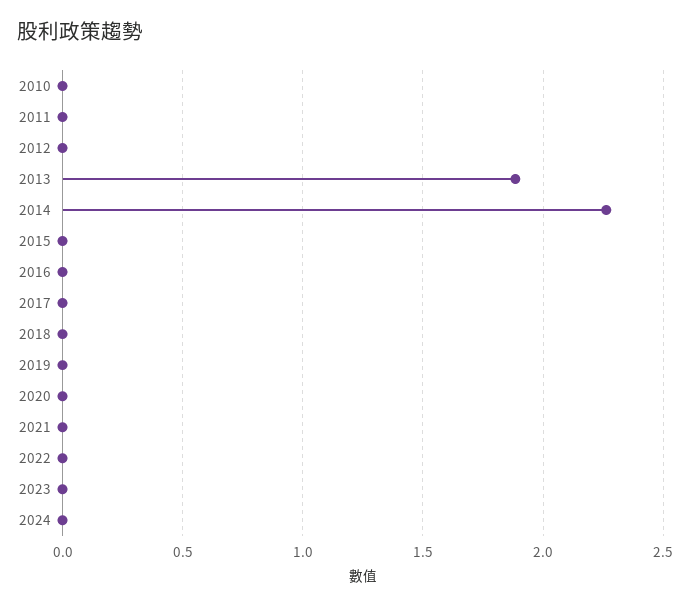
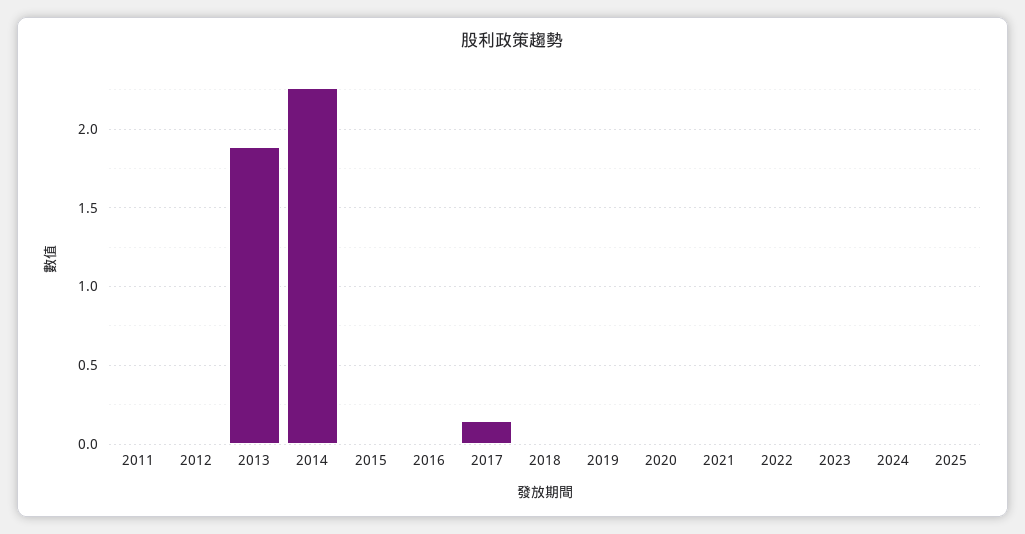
2010: 0 -> none
2017: 0 -> 0.15
2025: none -> 0

